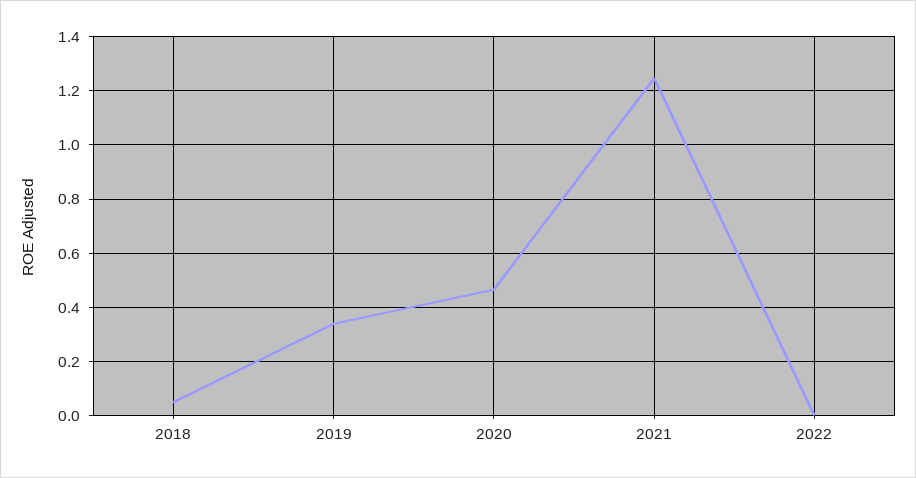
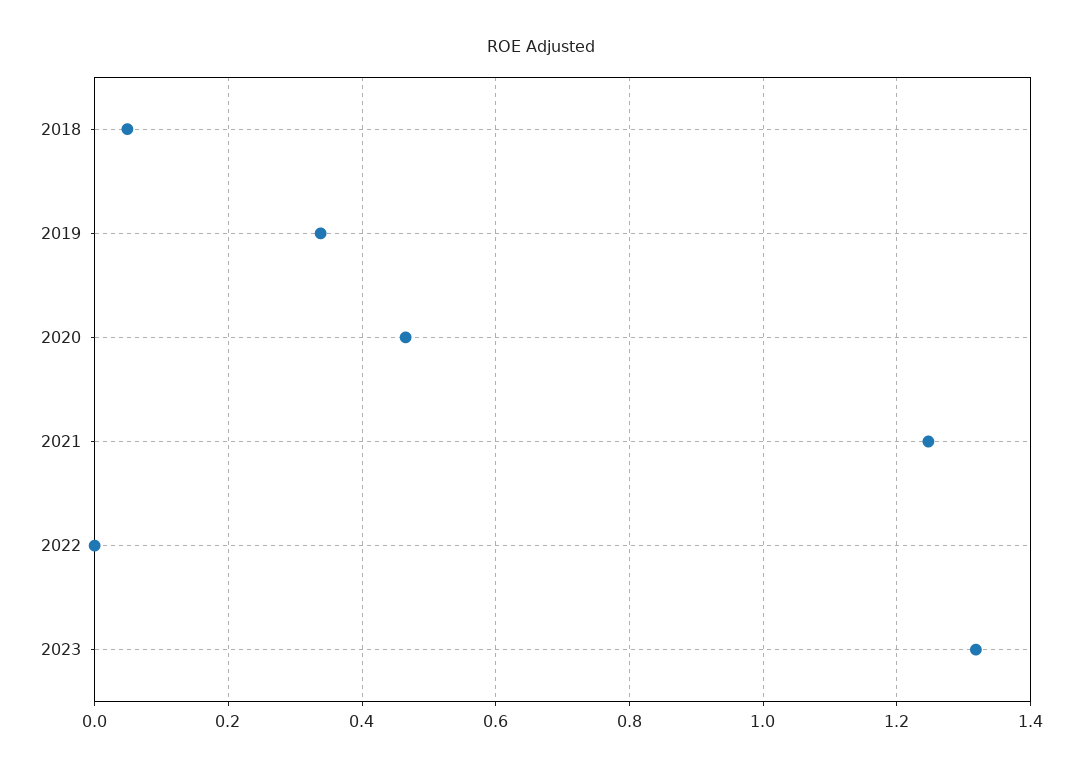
2023: none -> 1.32

